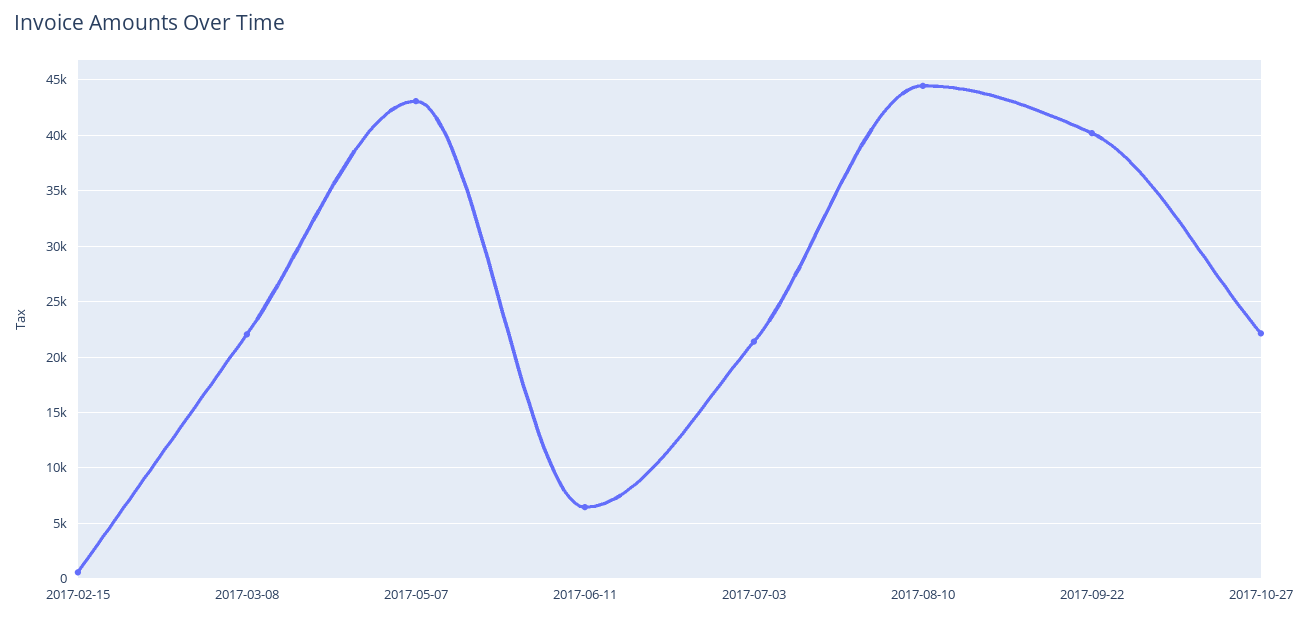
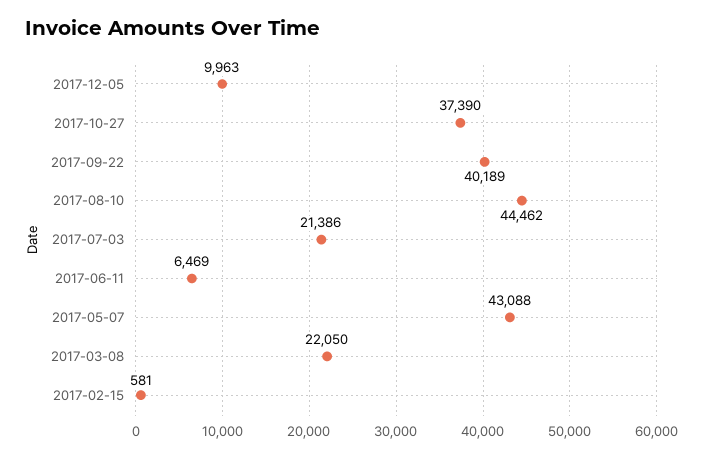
2017-10-27: 22000 -> 37390
2017-12-05: none -> 9963

